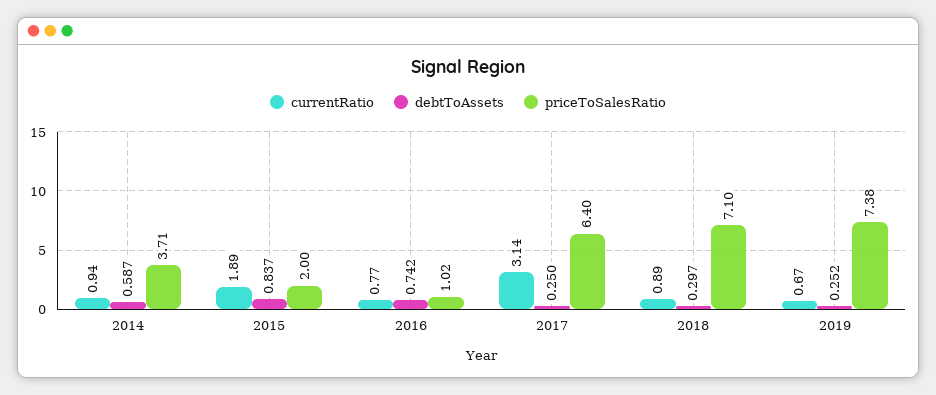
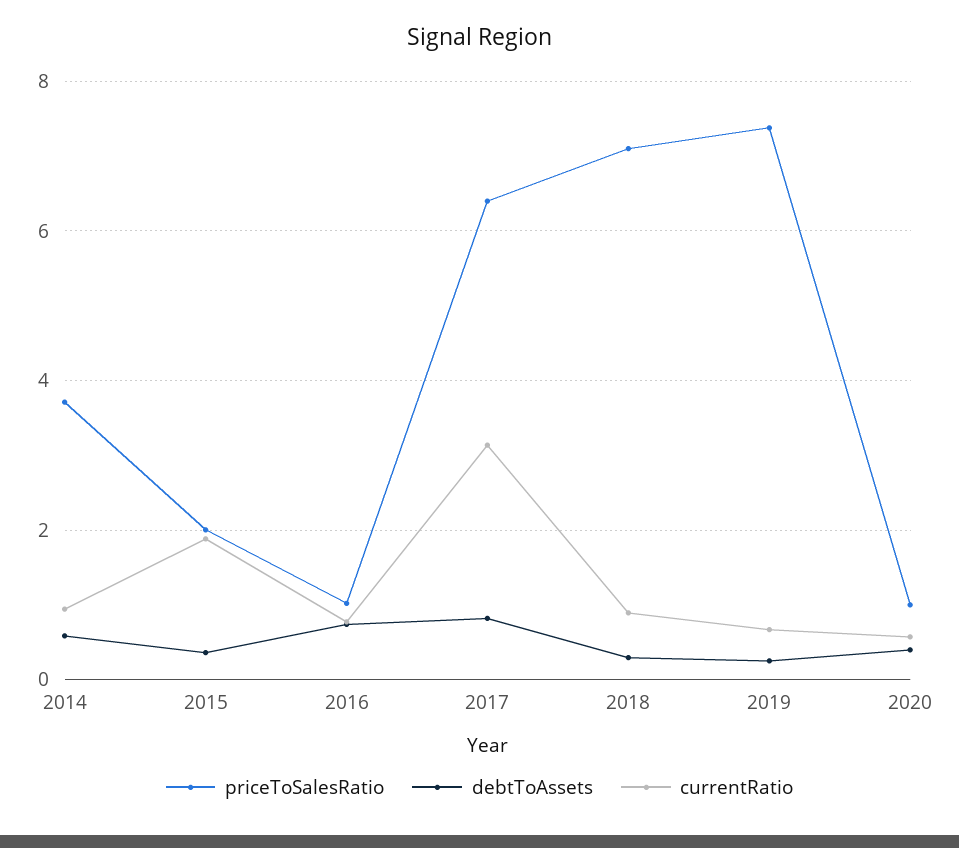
debtToAssets, 2015: 0.837 -> 0.4
debtToAssets, 2017: 0.25 -> 0.8
priceToSalesRatio, 2020: none -> 1
debtToAssets, 2020: none -> 0.4
currentRatio, 2020: none -> 0.6

